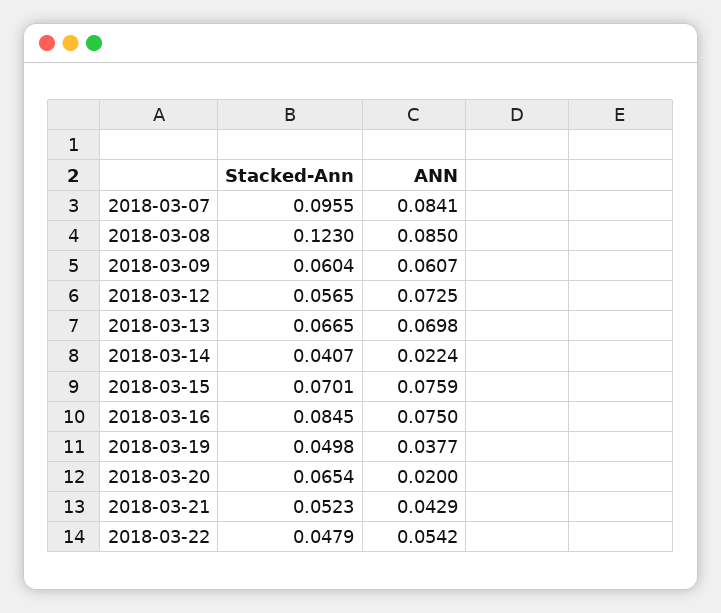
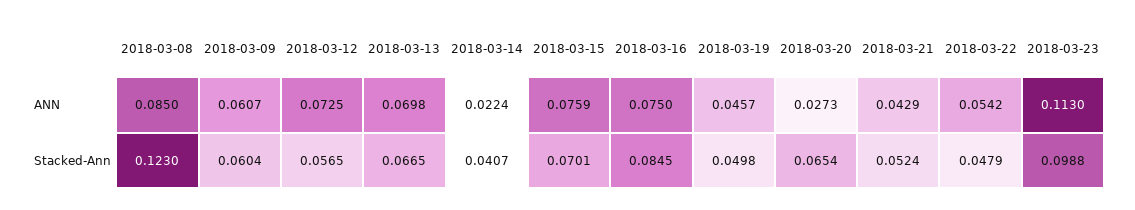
Stacked-Ann, 2018-03-07: 0.0955 -> none
ANN, 2018-03-07: 0.0841 -> none
ANN, 2018-03-19: 0.0377 -> 0.0457
ANN, 2018-03-20: 0.02 -> 0.0273
Stacked-Ann, 2018-03-21: 0.0523 -> 0.0524
ANN, 2018-03-23: none -> 0.113
Stacked-Ann, 2018-03-23: none -> 0.0988

